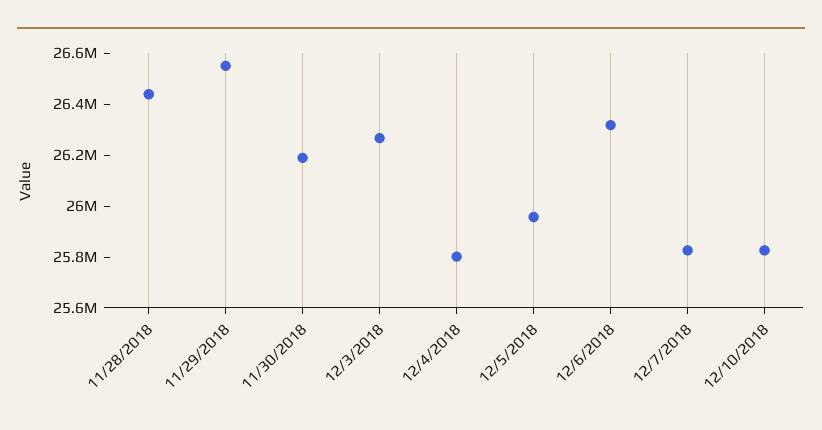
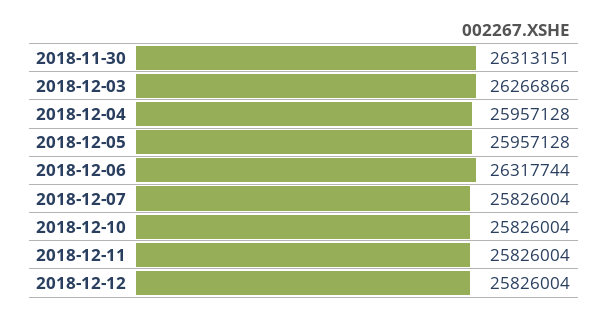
11/28/2018: 26450000 -> none
11/29/2018: 26550000 -> none
11/30/2018: 26200000 -> 26313151
12/4/2018: 25800000 -> 25957128
2018-12-11: none -> 25826004
2018-12-12: none -> 25826004

